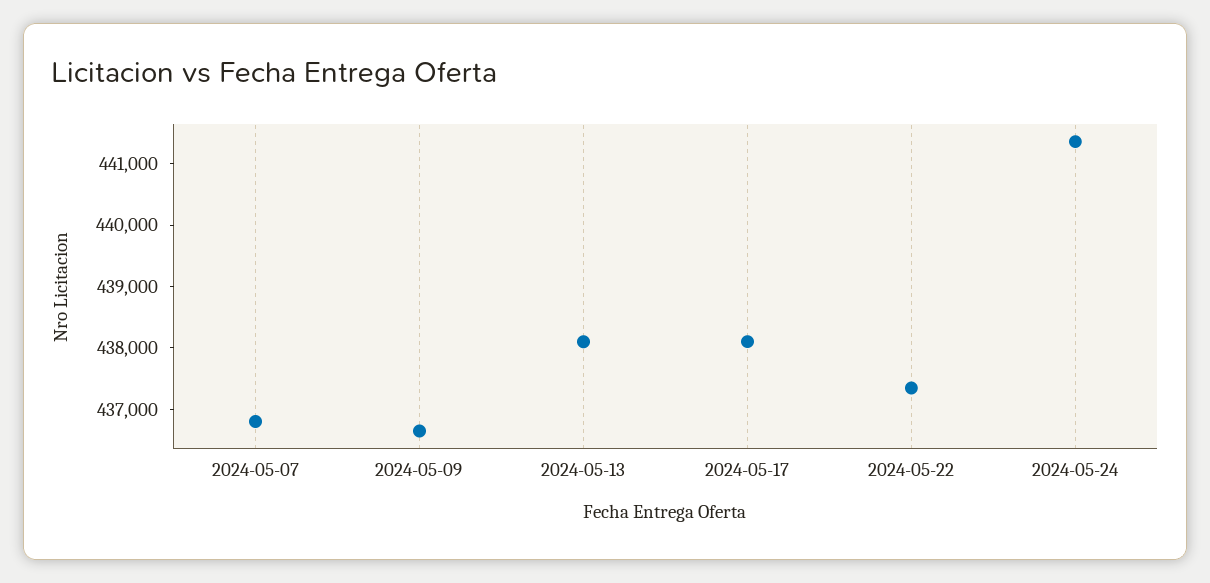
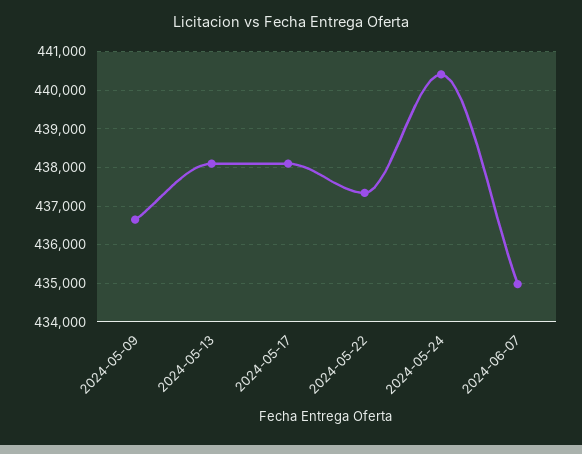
2024-05-07: 436800 -> none
2024-05-24: 441400 -> 440400
2024-06-07: none -> 435000

